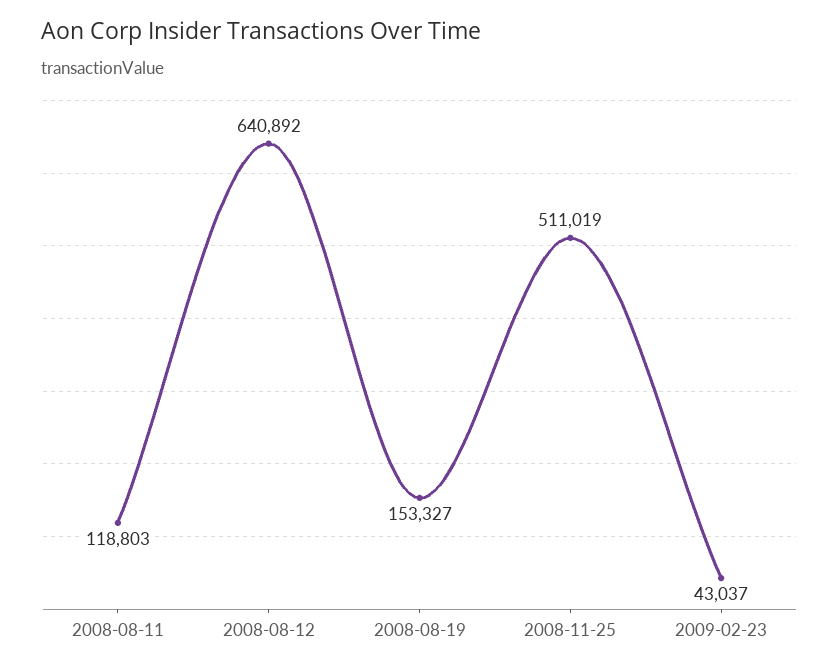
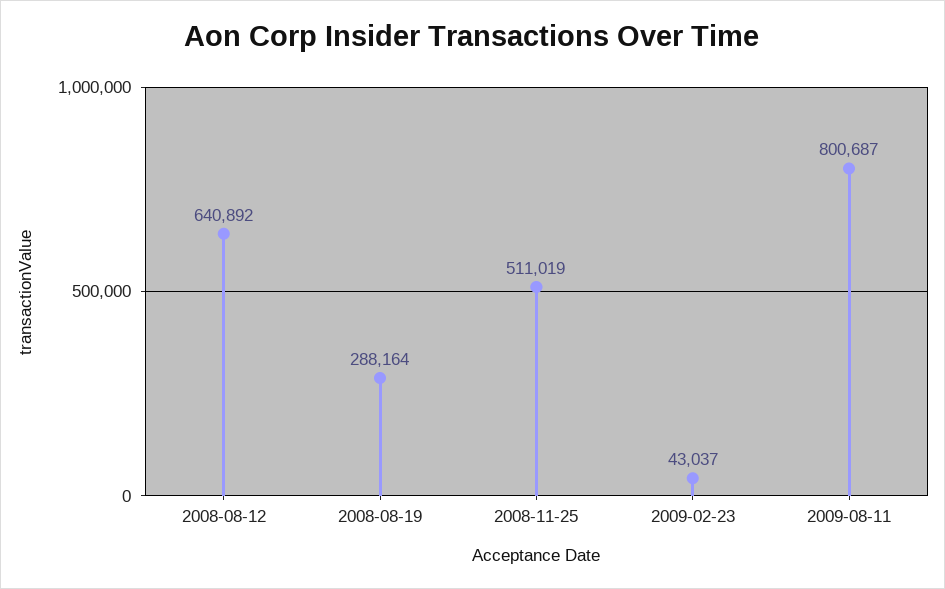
2008-08-11: 118803 -> none
2008-08-19: 153327 -> 288164
2009-08-11: none -> 800687

